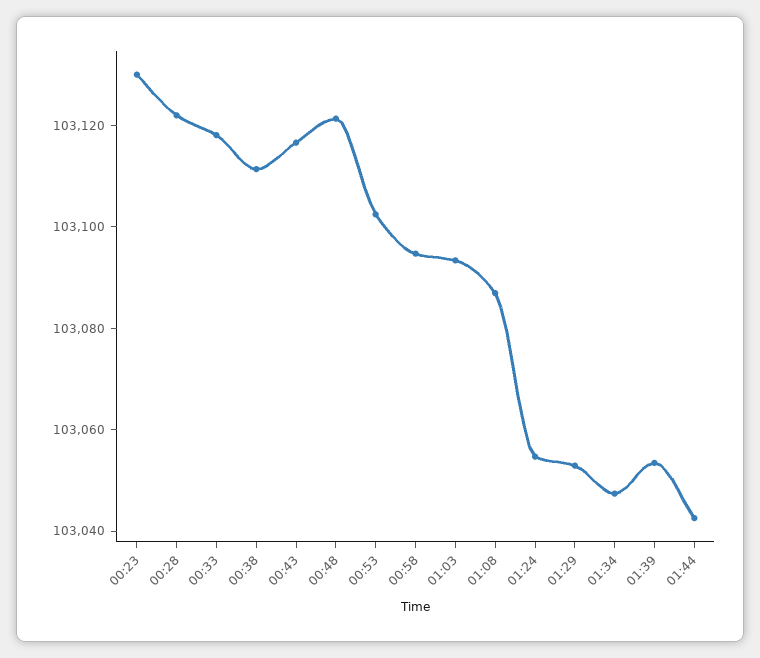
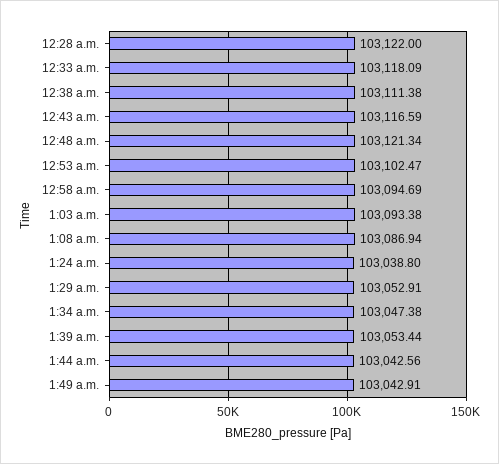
00:23: 103130 -> none
01:24: 103055 -> 103038.8
1:49 a.m.: none -> 103042.91

